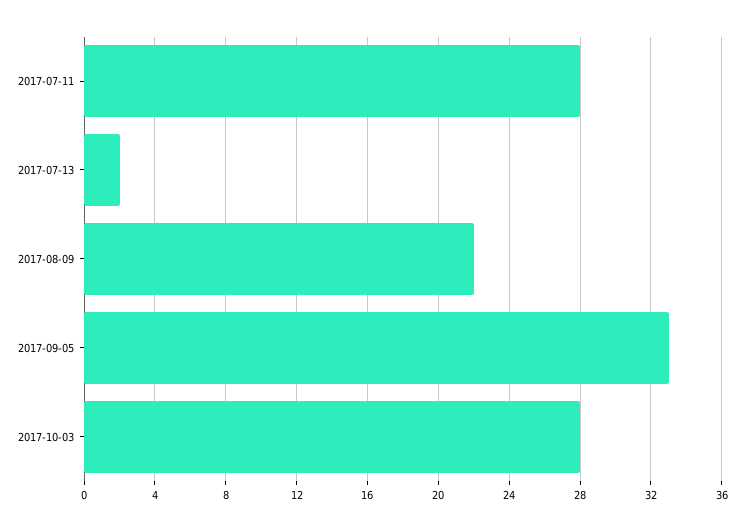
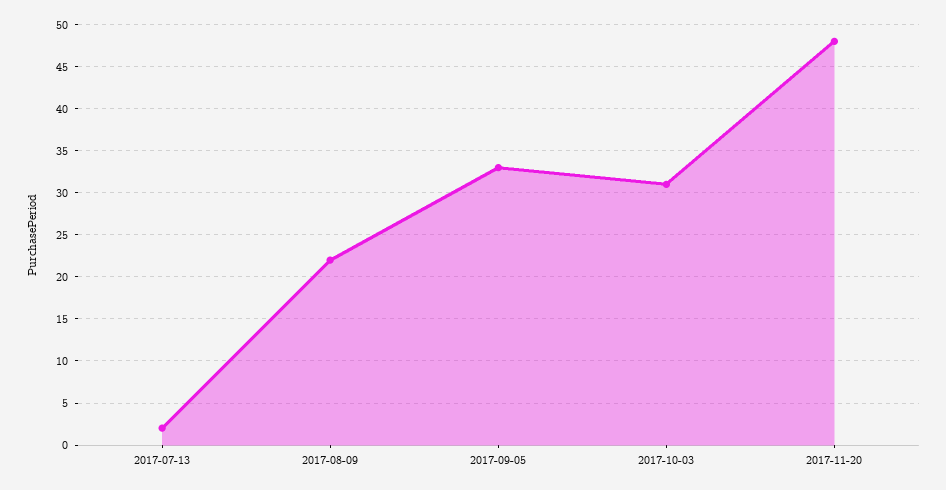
2017-07-11: 28 -> none
2017-10-03: 28 -> 31
2017-11-20: none -> 48

